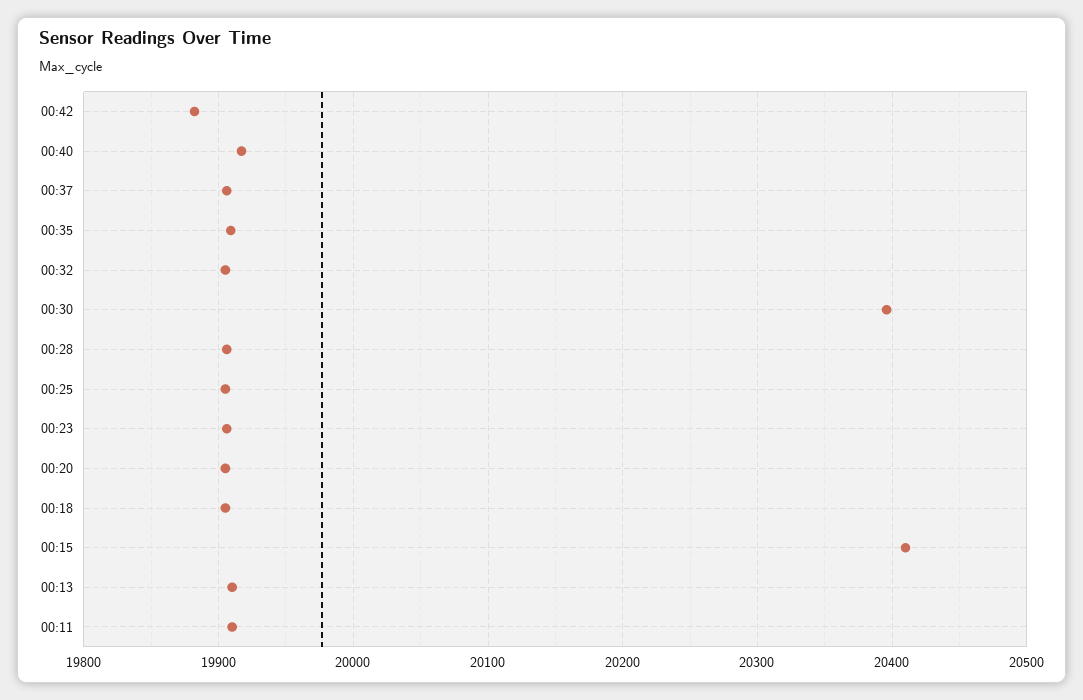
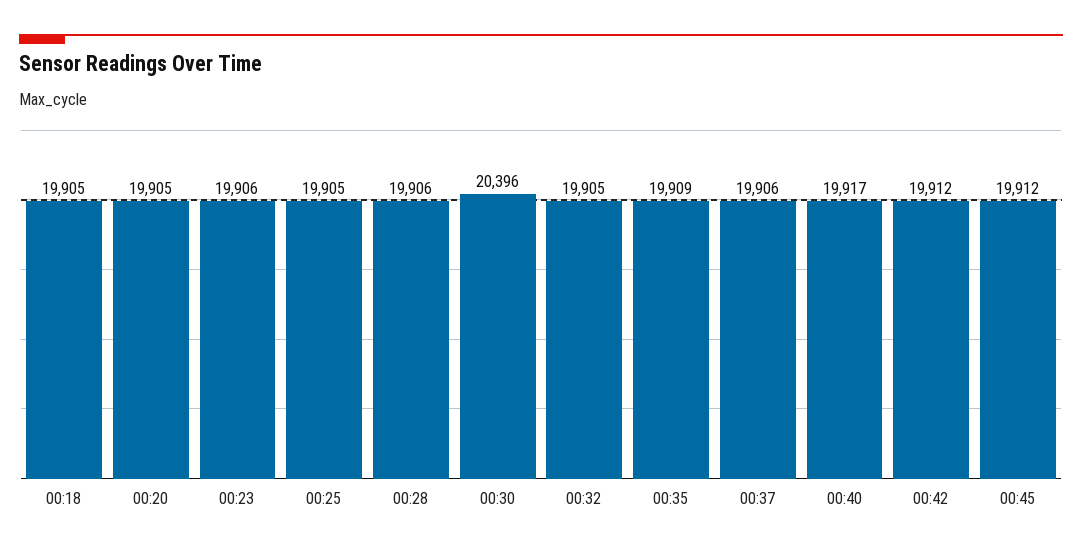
00:42: 19880 -> 19912
00:15: 20410 -> none
00:13: 19910 -> none
00:11: 19910 -> none
00:45: none -> 19912

